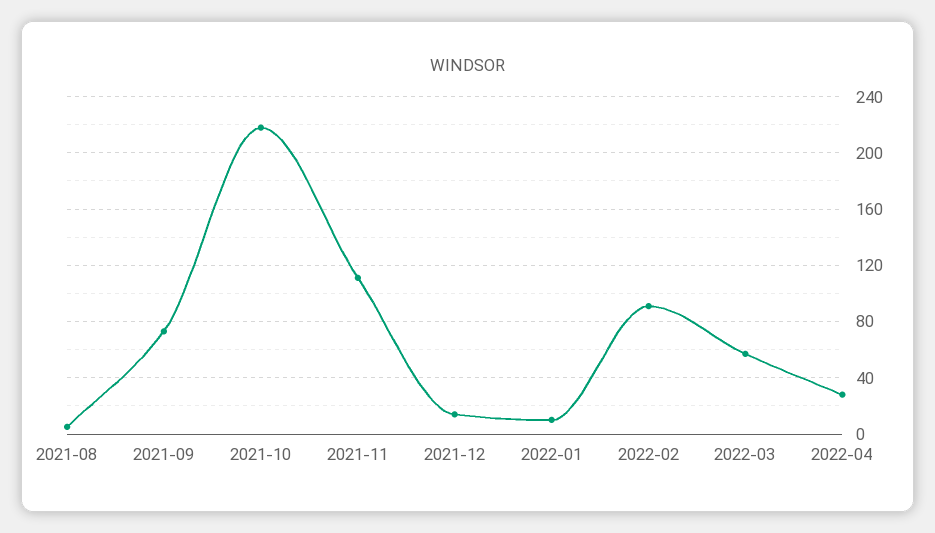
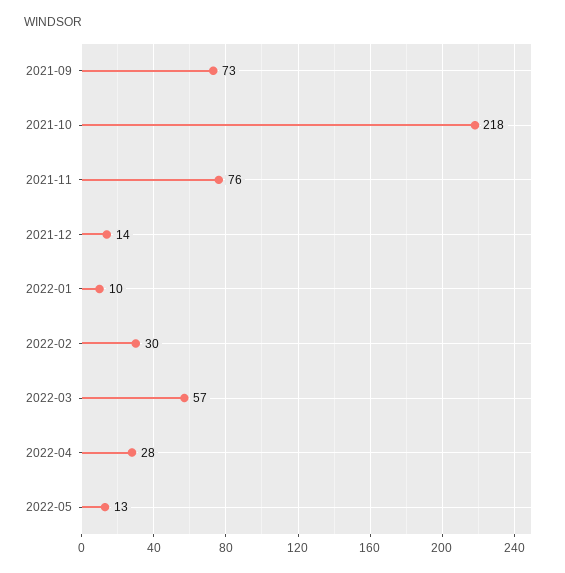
2021-08: 5 -> none
2021-11: 110 -> 76
2022-02: 90 -> 30
2022-05: none -> 13

